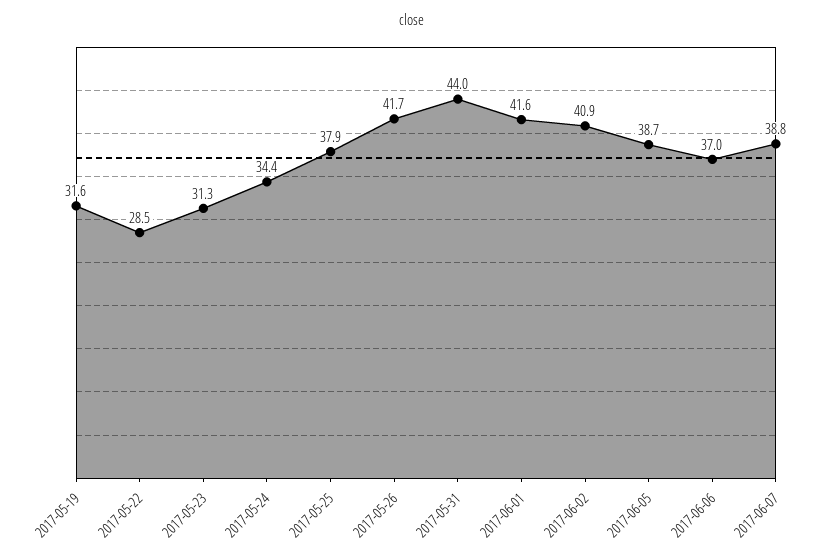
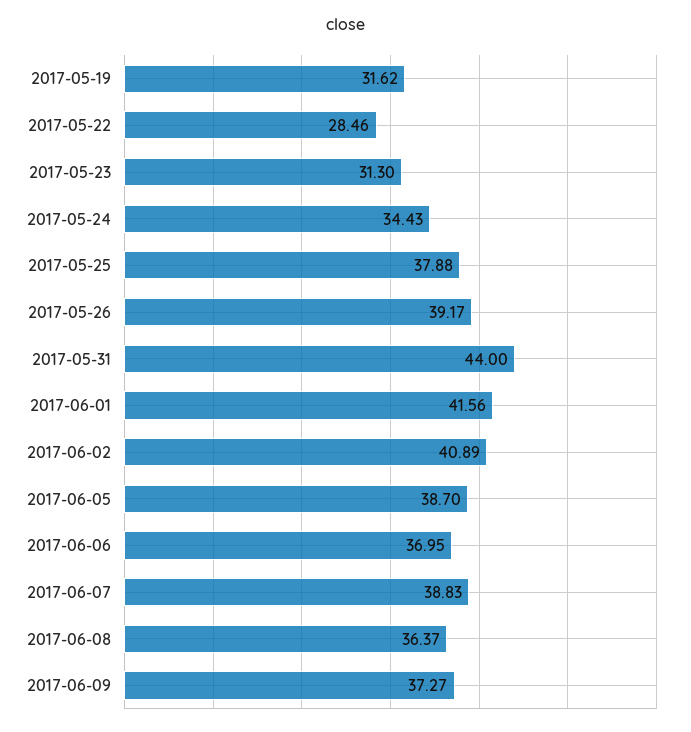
2017-05-26: 41.7 -> 39.17
2017-06-08: none -> 36.37
2017-06-09: none -> 37.27

